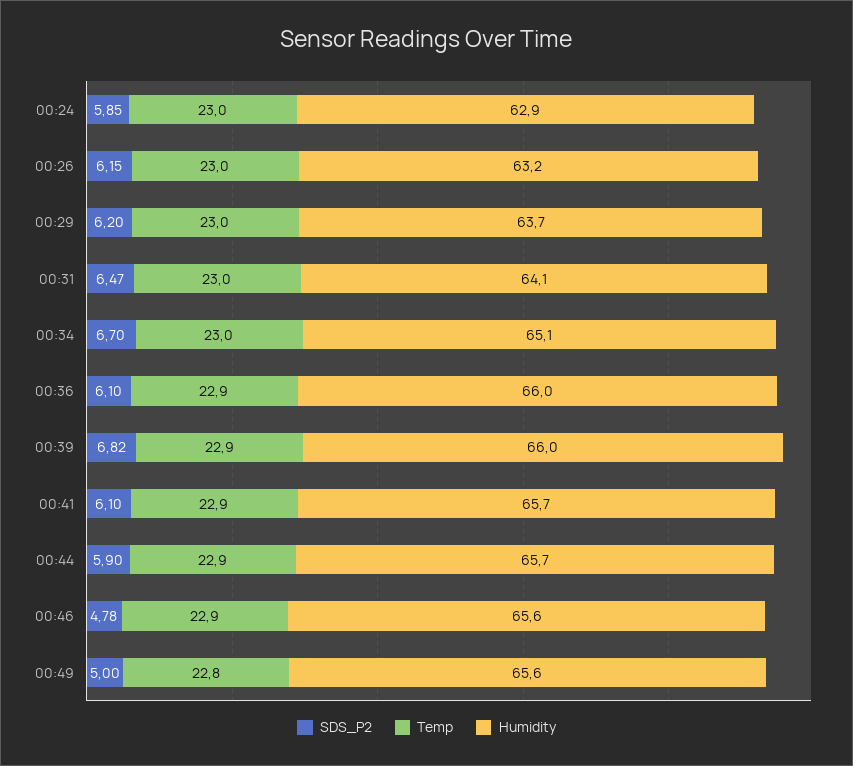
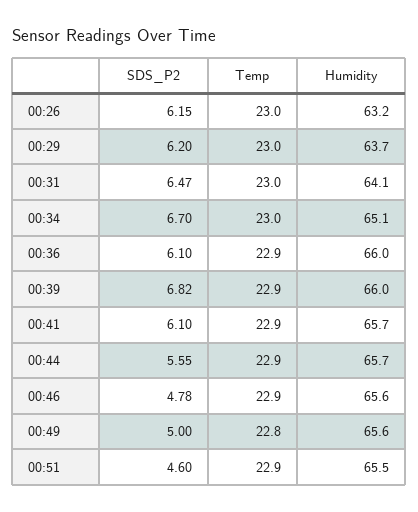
SDS_P2, 00:24: 5.85 -> none
Temp, 00:24: 23 -> none
Humidity, 00:24: 62.9 -> none
SDS_P2, 00:44: 5.9 -> 5.55
SDS_P2, 00:51: none -> 4.6
Temp, 00:51: none -> 22.9
Humidity, 00:51: none -> 65.5

